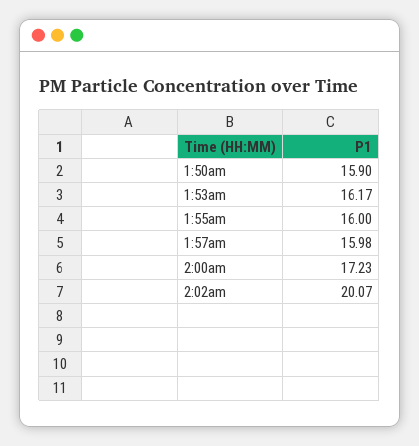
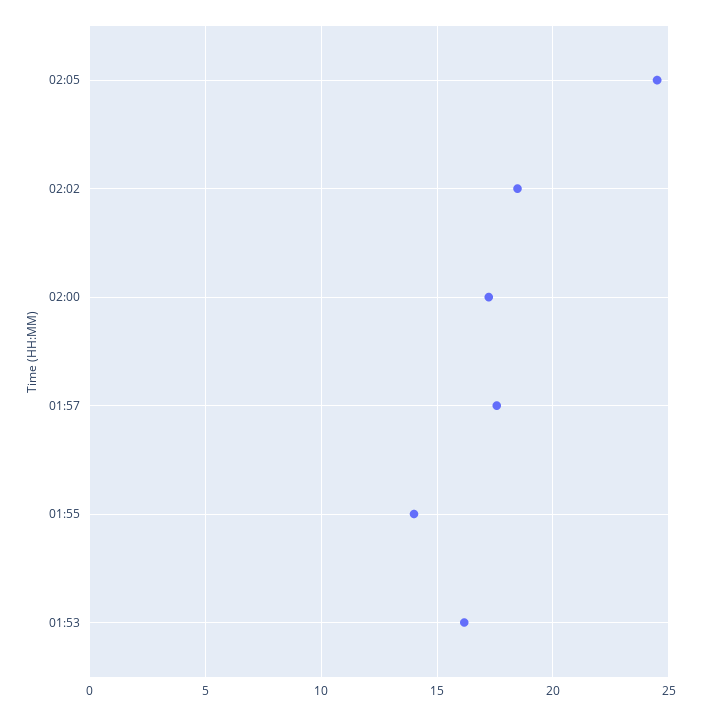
1:50am: 15.9 -> none
1:55am: 16 -> 14
1:57am: 15.98 -> 17.5
2:02am: 20.07 -> 18.5
02:05: none -> 24.5

